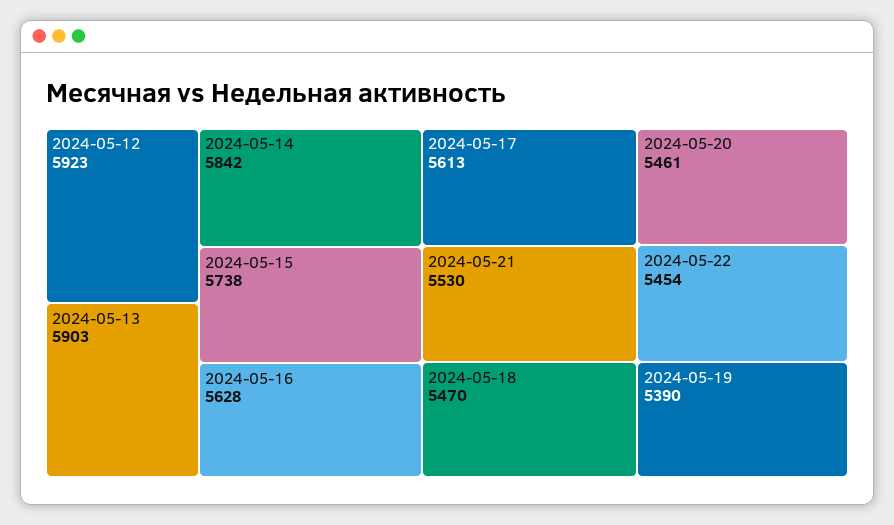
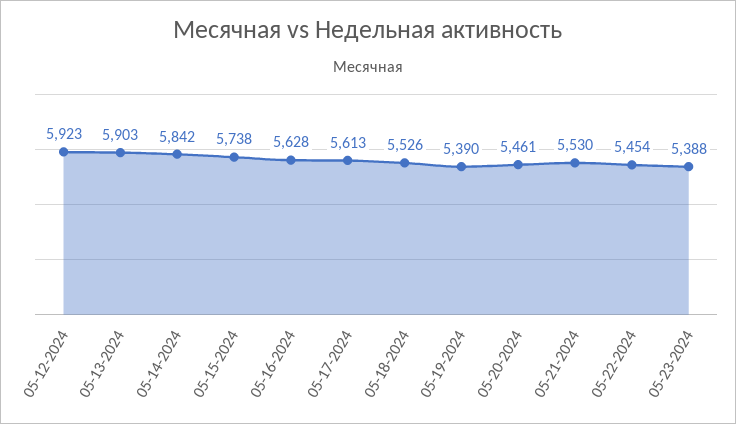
2024-05-18: 5470 -> 5526
05-23-2024: none -> 5388

